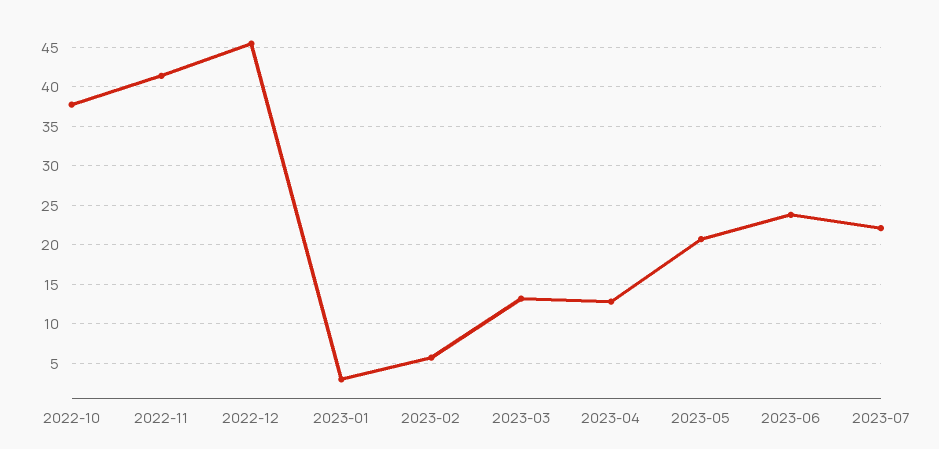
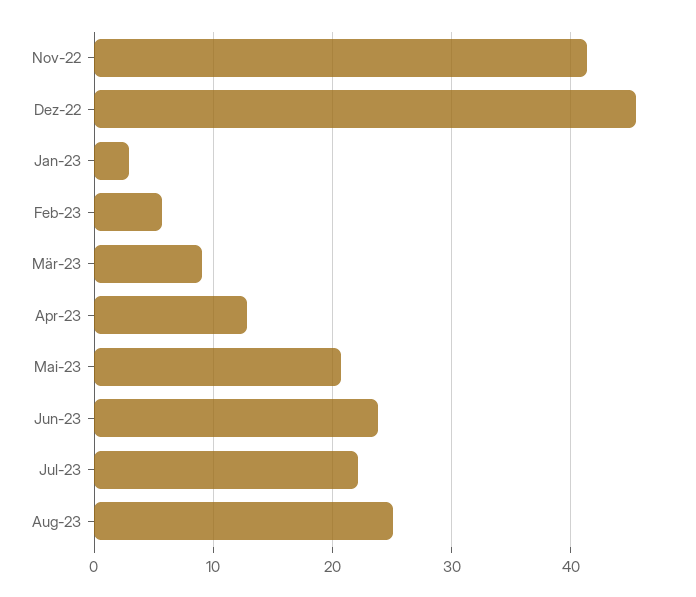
2022-10: 38 -> none
2023-03: 13 -> 9
Aug-23: none -> 25

